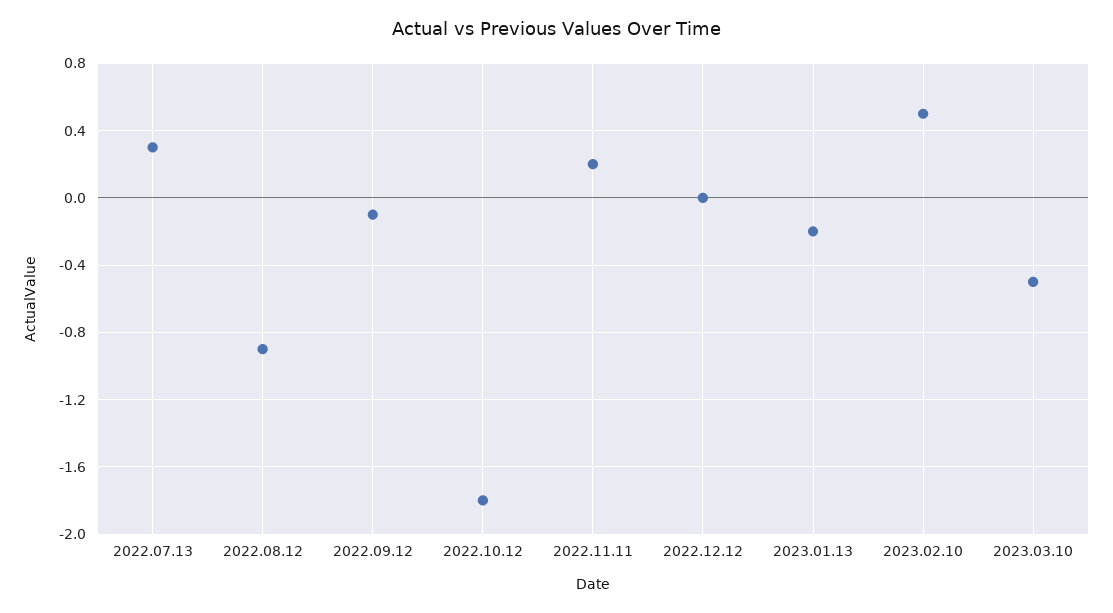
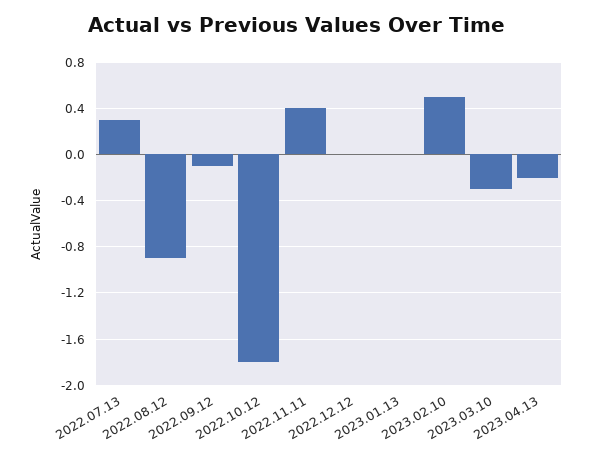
2022.11.11: 0.2 -> 0.4
2023.01.13: -0.2 -> 0
2023.03.10: -0.5 -> -0.3
2023.04.13: none -> -0.2

